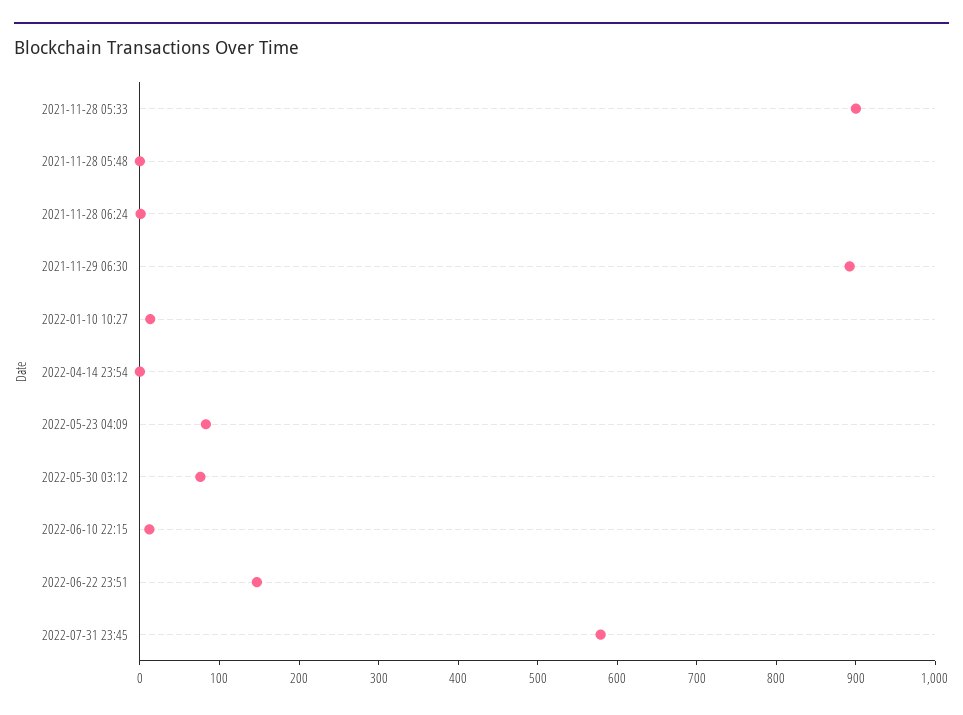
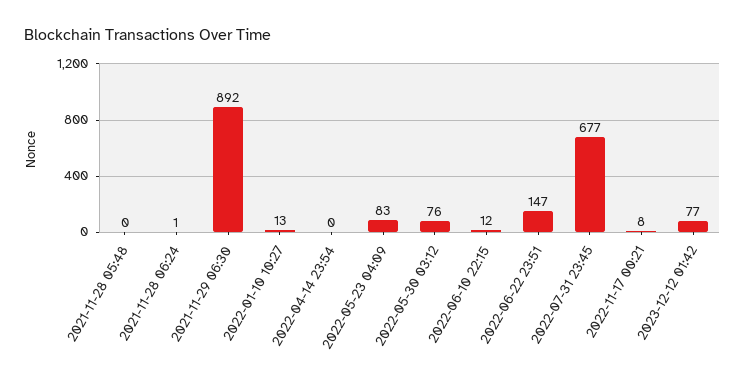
2021-11-28 05:33: 900 -> none
2022-07-31 23:45: 580 -> 677
2022-11-17 00:21: none -> 8
2023-12-12 01:42: none -> 77

